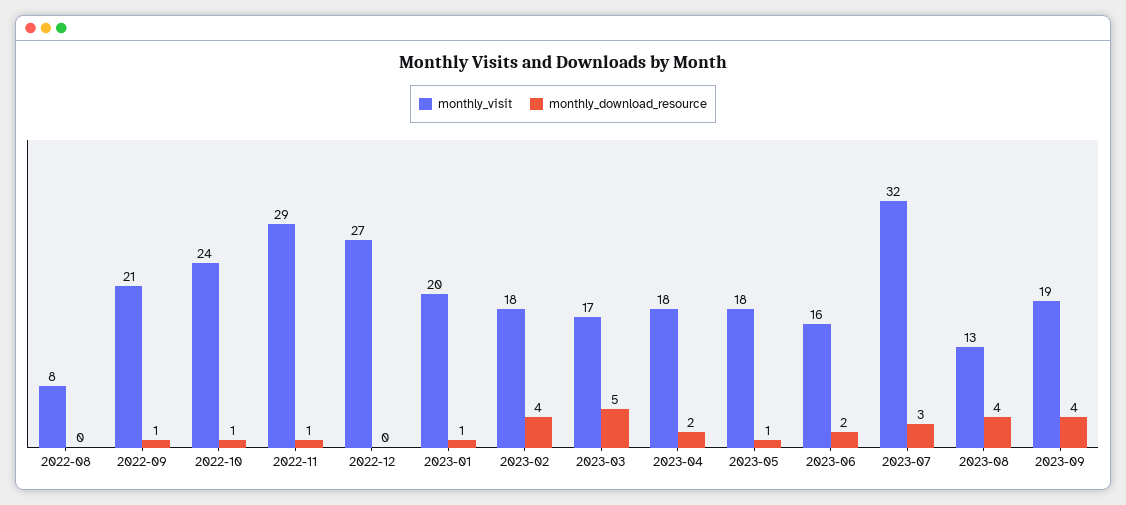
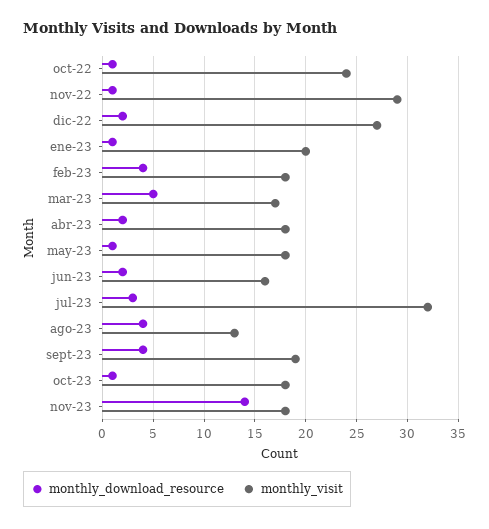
monthly_visit, 2022-08: 8 -> none
monthly_download_resource, 2022-08: 0 -> none
monthly_visit, 2022-09: 21 -> none
monthly_download_resource, 2022-09: 1 -> none
monthly_download_resource, 2022-12: 0 -> 2
monthly_download_resource, oct-23: none -> 1
monthly_visit, oct-23: none -> 18
monthly_download_resource, nov-23: none -> 14
monthly_visit, nov-23: none -> 18

